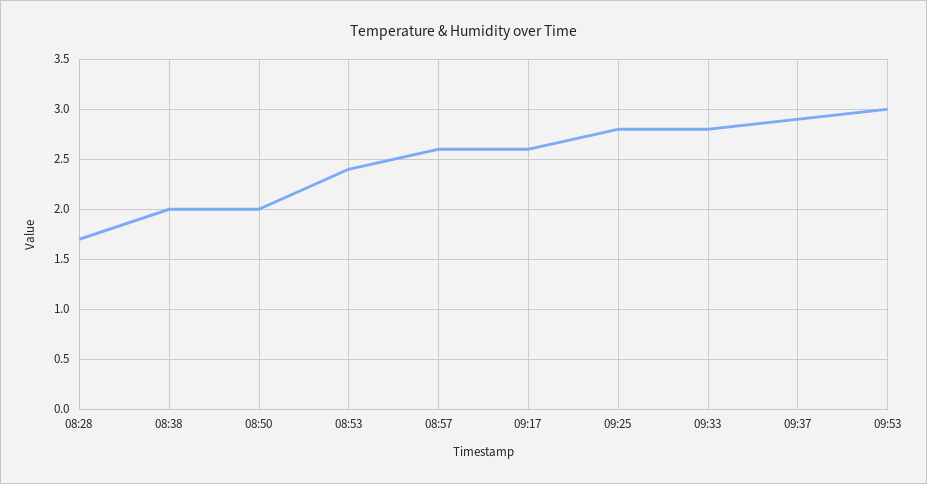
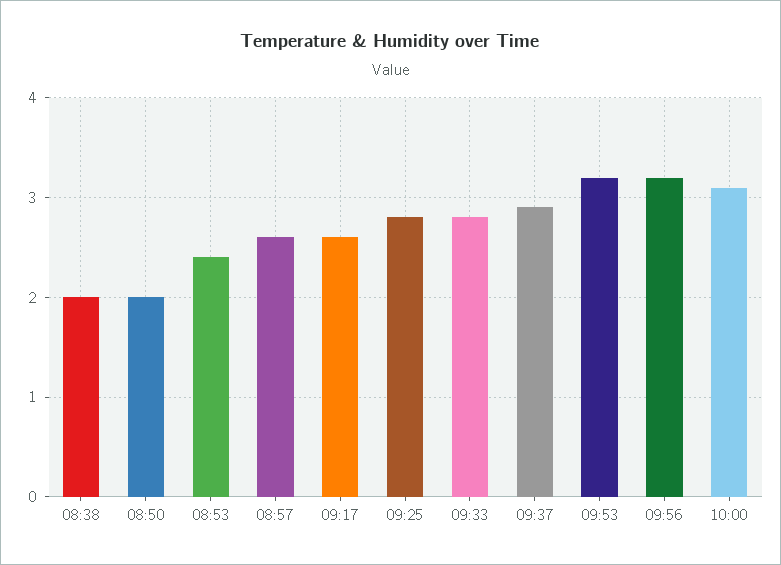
08:28: 1.7 -> none
09:53: 3 -> 3.2
09:56: none -> 3.2
10:00: none -> 3.1

